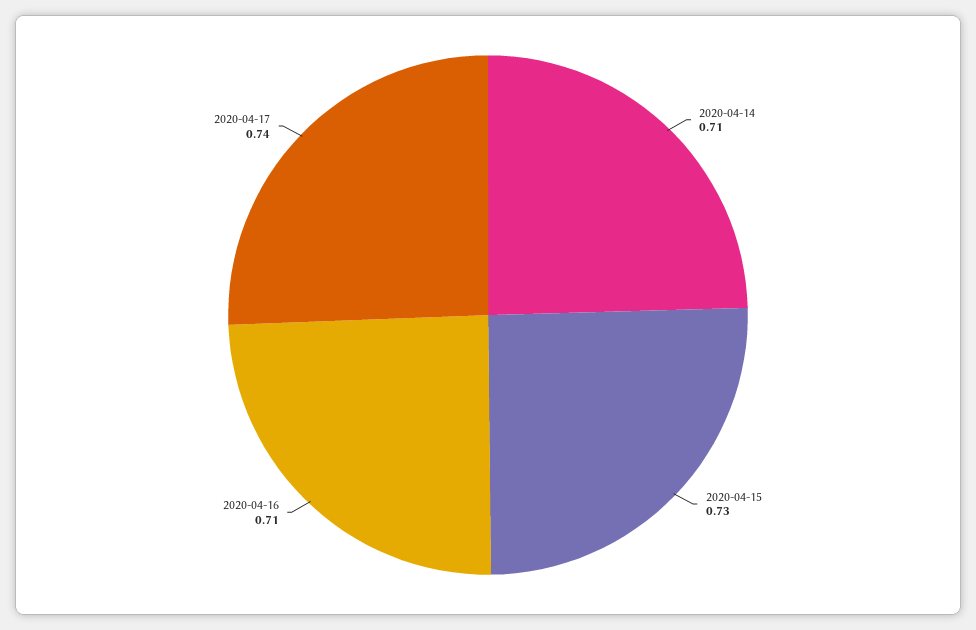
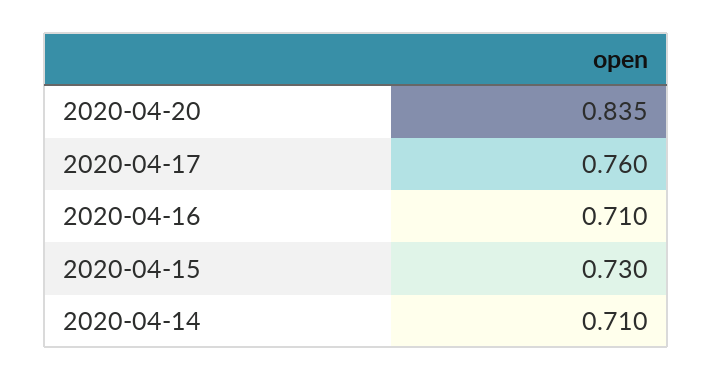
2020-04-17: 0.74 -> 0.76
2020-04-20: none -> 0.835

